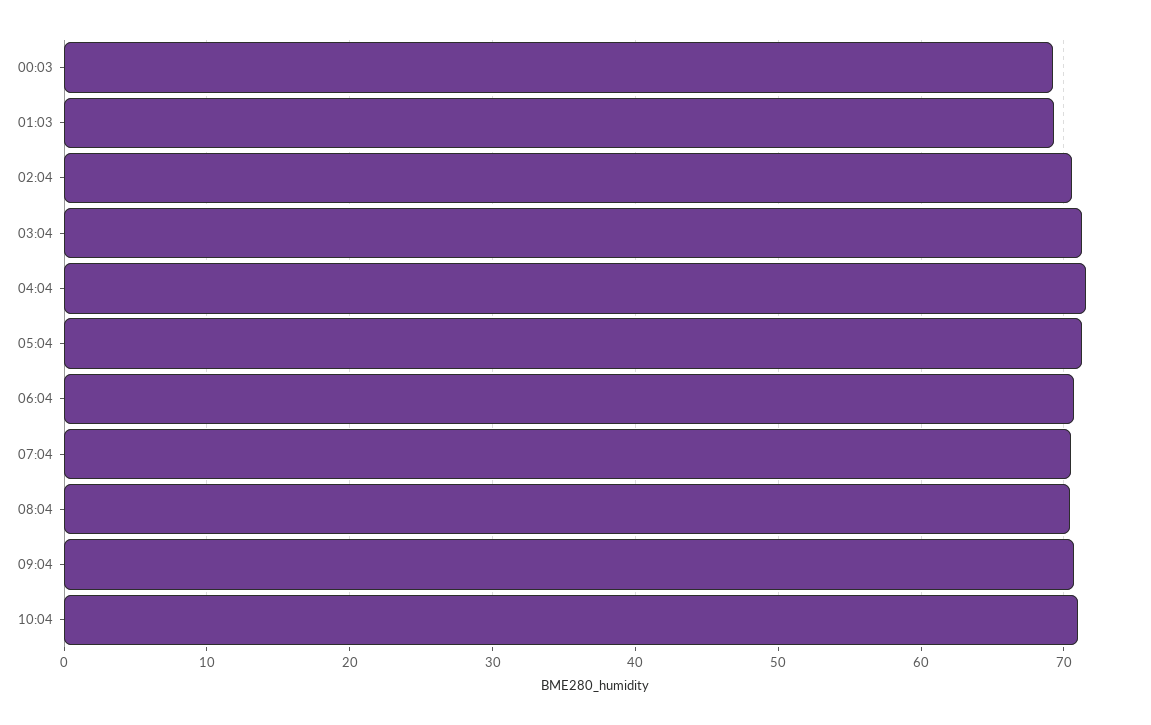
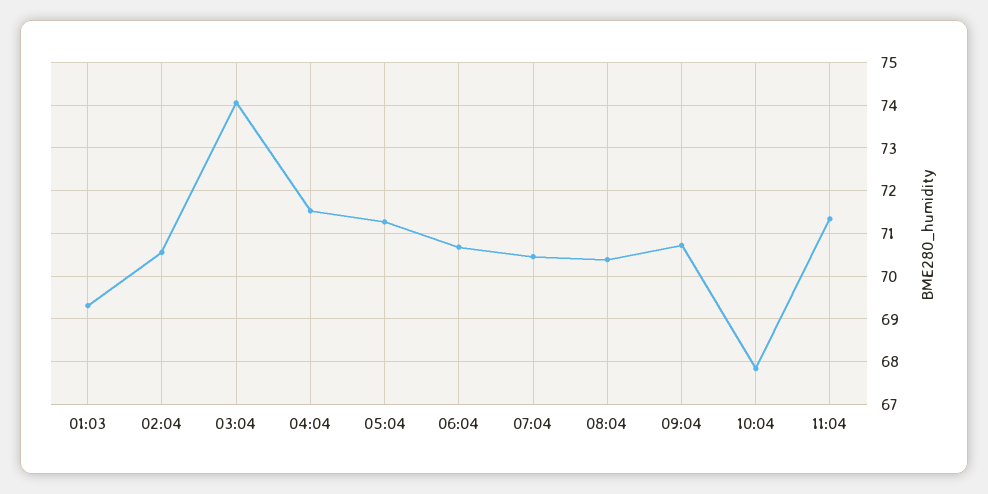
00:03: 69 -> none
03:04: 71 -> 74
10:04: 71 -> 67.8
11:04: none -> 71.4

